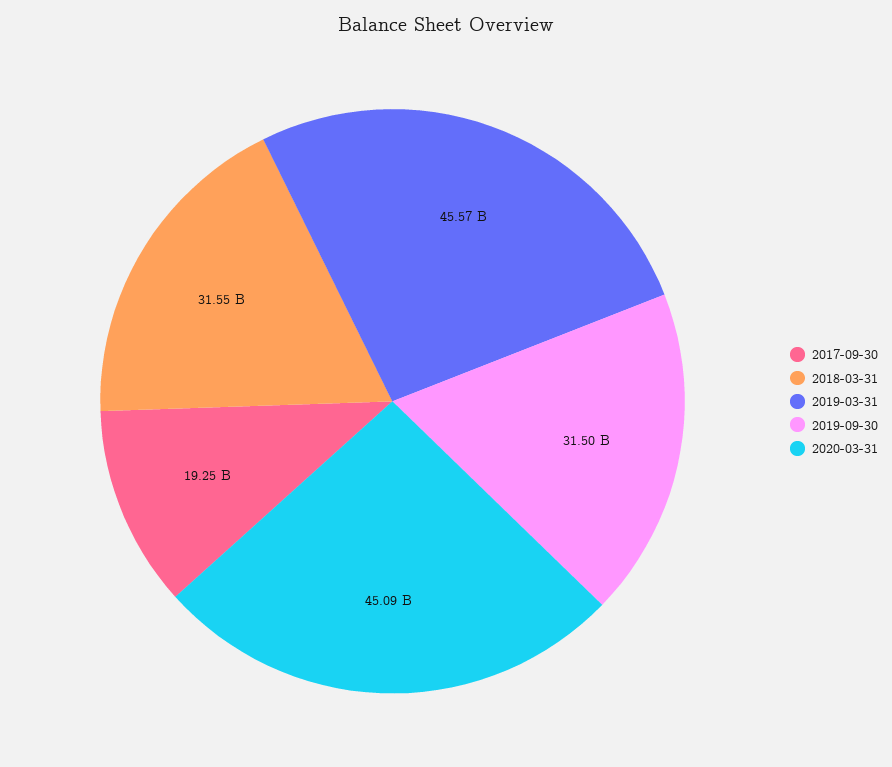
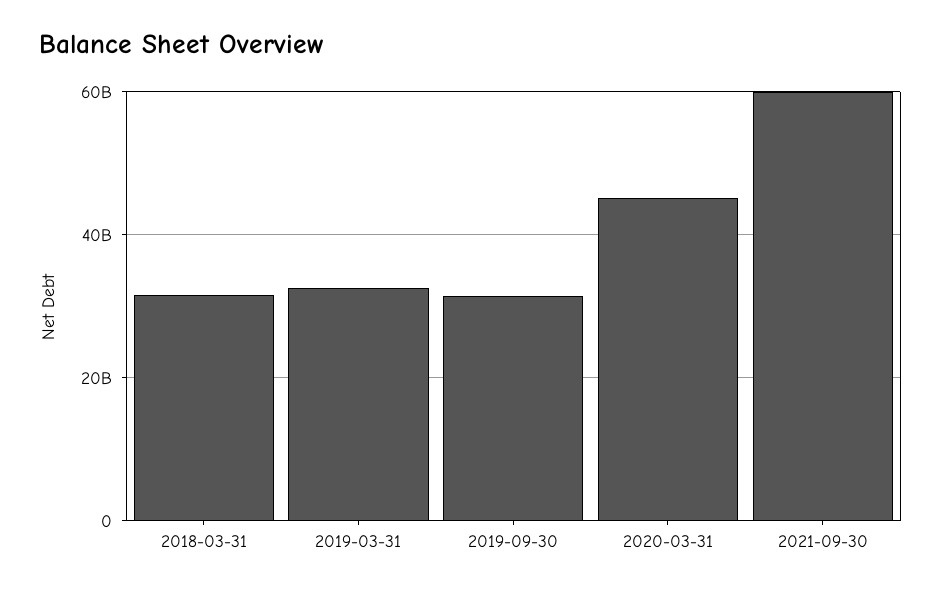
2017-09-30: 19250000000 -> none
2019-03-31: 45570000000 -> 32000000000
2021-09-30: none -> 60000000000

